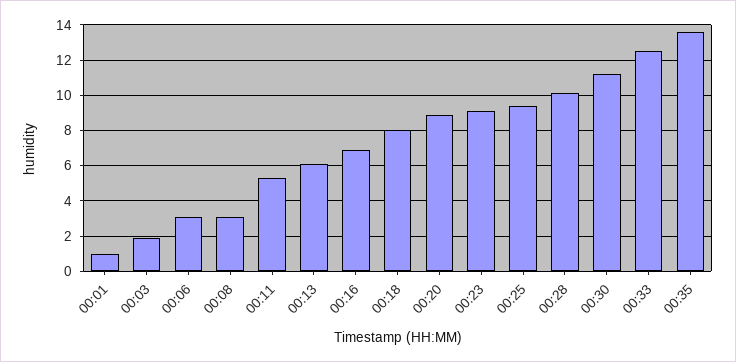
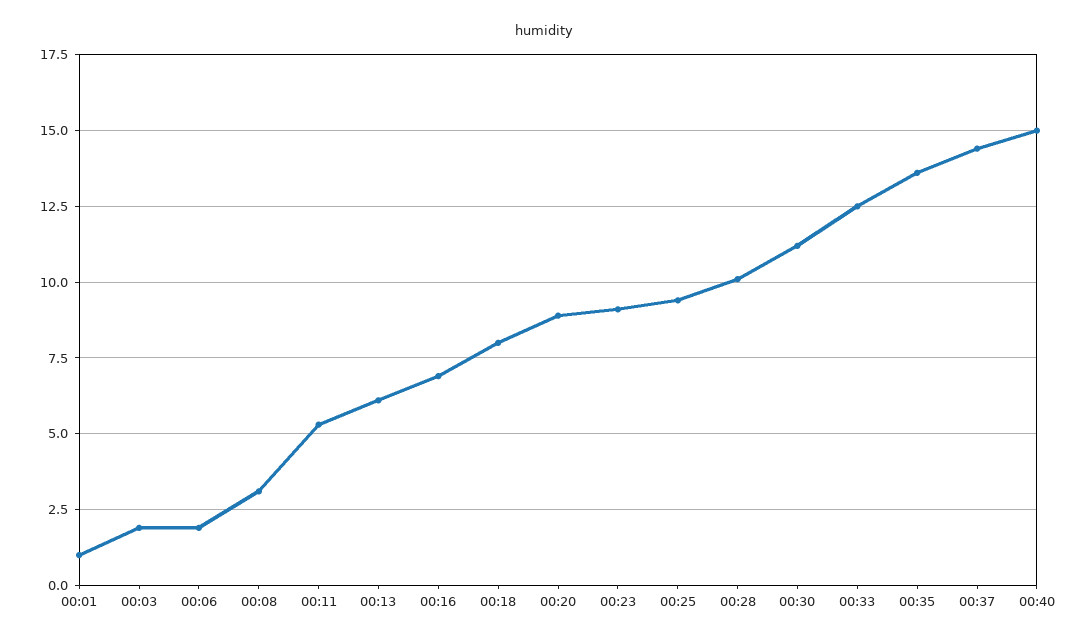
00:06: 3 -> 2
00:37: none -> 14.5
00:40: none -> 15

